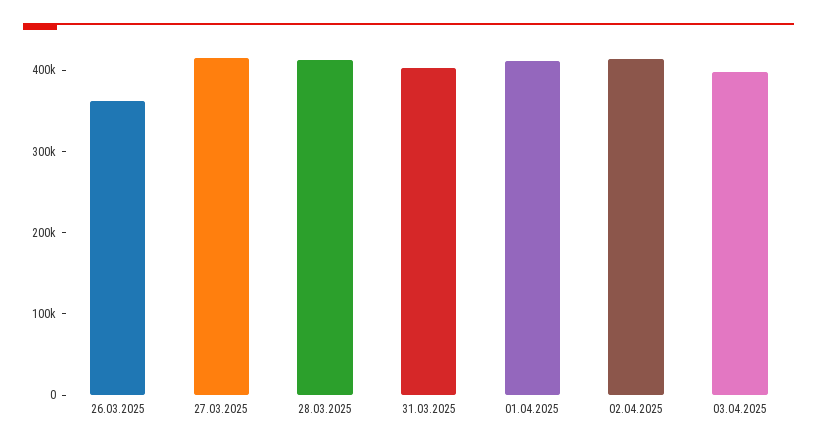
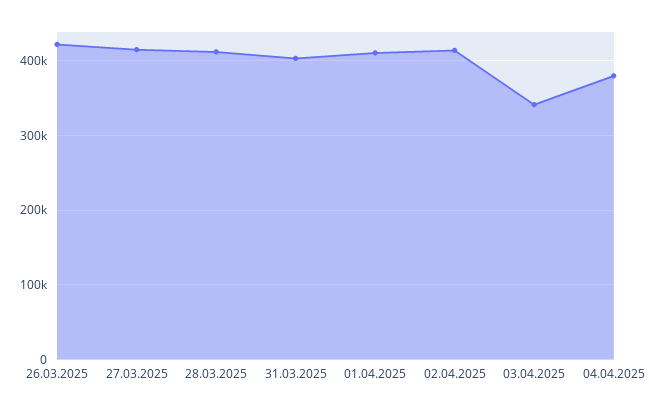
26.03.2025: 360000 -> 420000
03.04.2025: 400000 -> 340000
04.04.2025: none -> 380000

